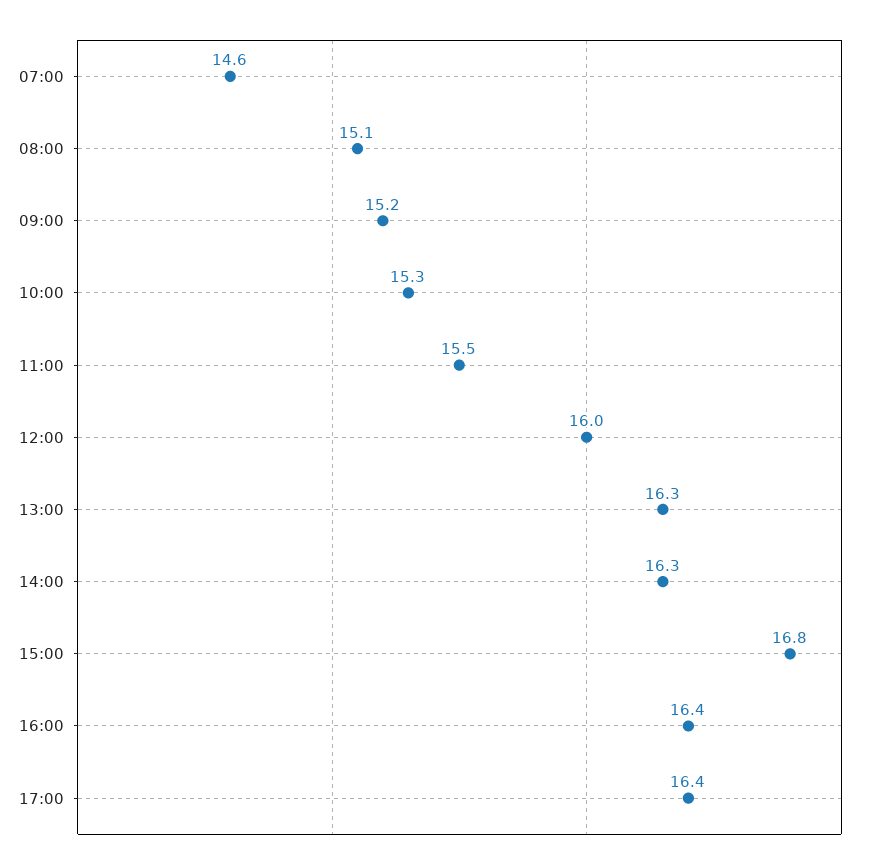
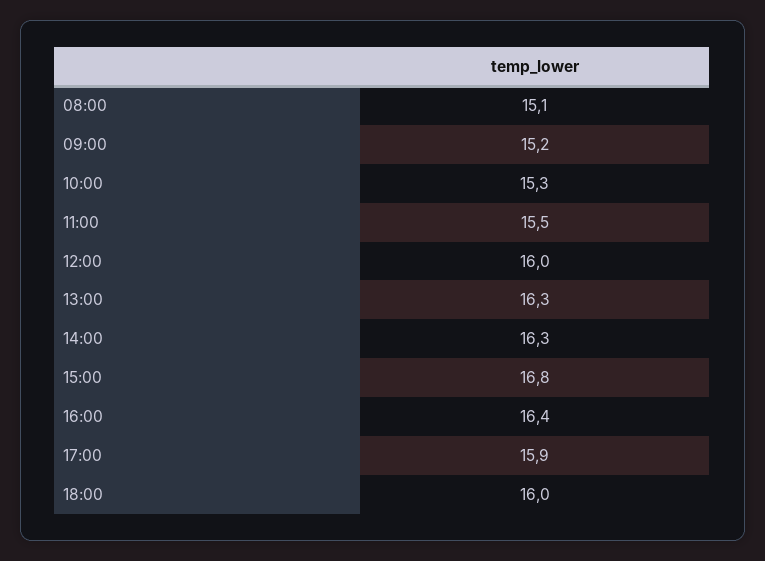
07:00: 14.6 -> none
17:00: 16.4 -> 15.9
18:00: none -> 16

